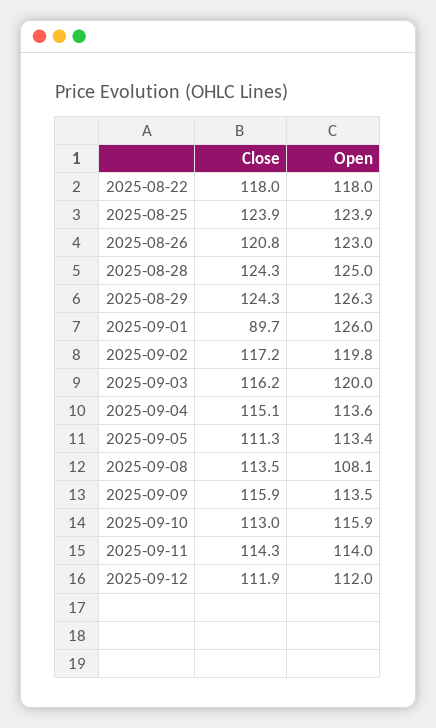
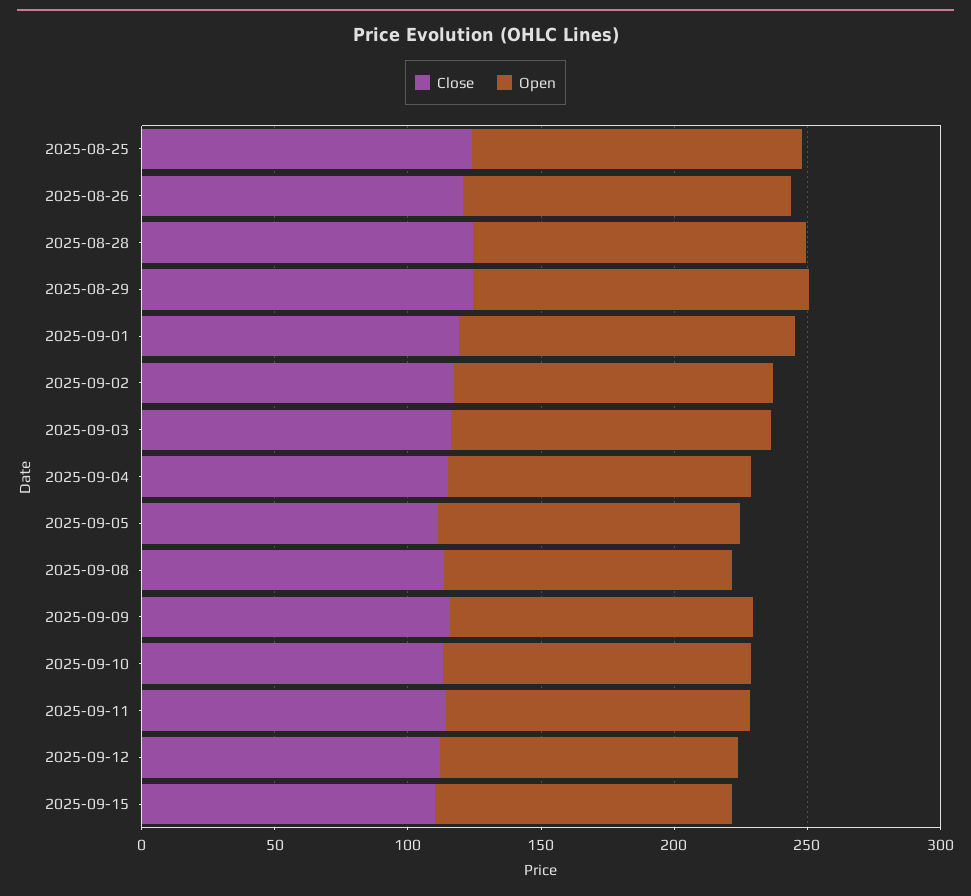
Close, 2025-08-22: 118 -> none
Open, 2025-08-22: 118 -> none
Close, 2025-09-01: 89.7 -> 120
Close, 2025-09-15: none -> 110
Open, 2025-09-15: none -> 110

